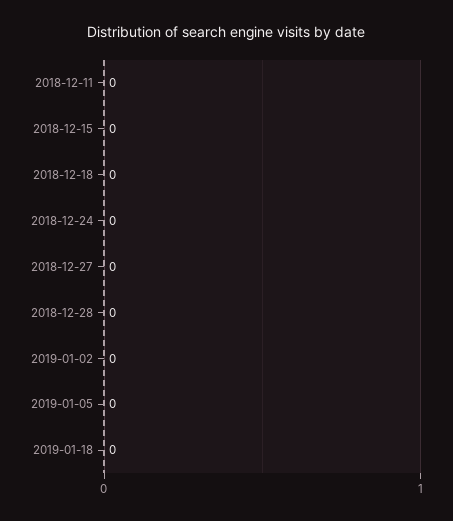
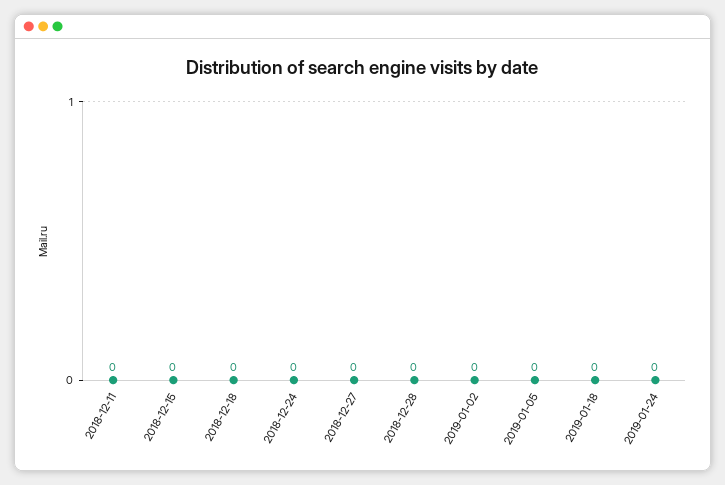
2019-01-24: none -> 0

